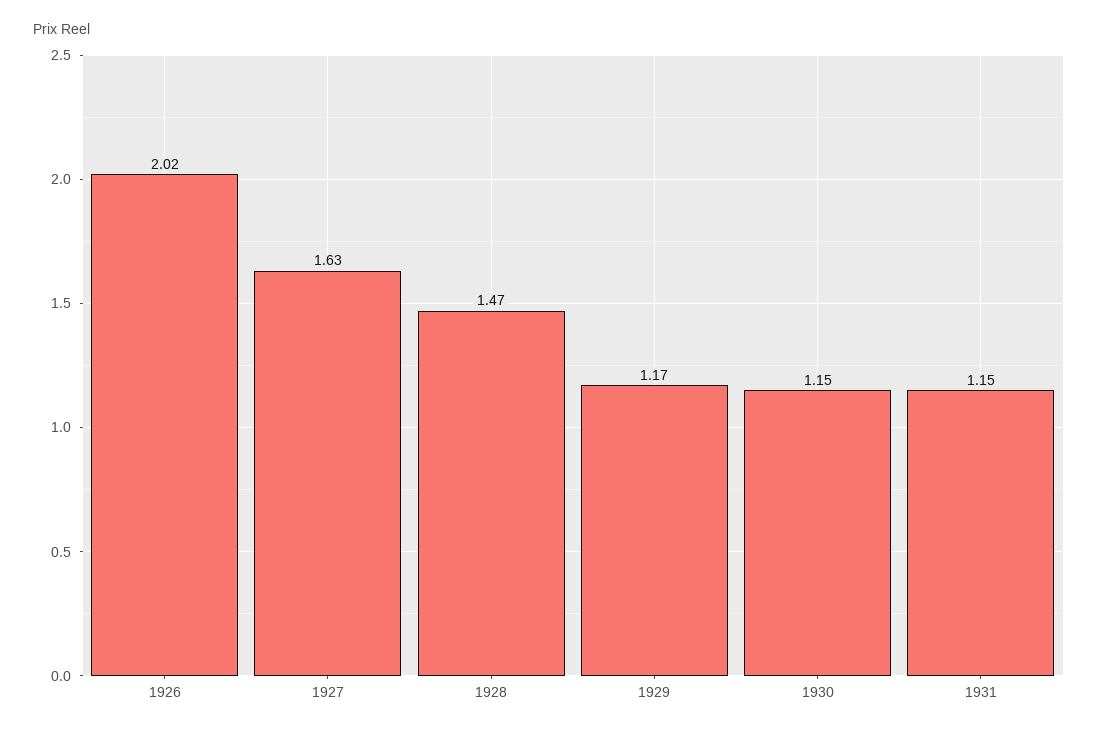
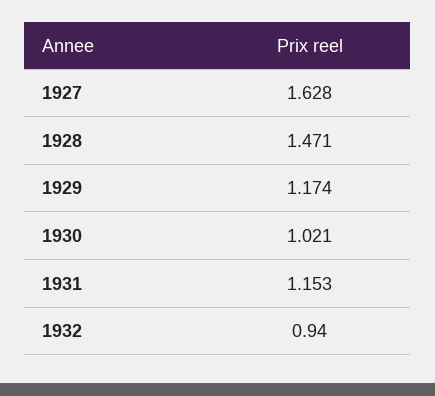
1926: 2.02 -> none
1930: 1.15 -> 1.021
1932: none -> 0.94

